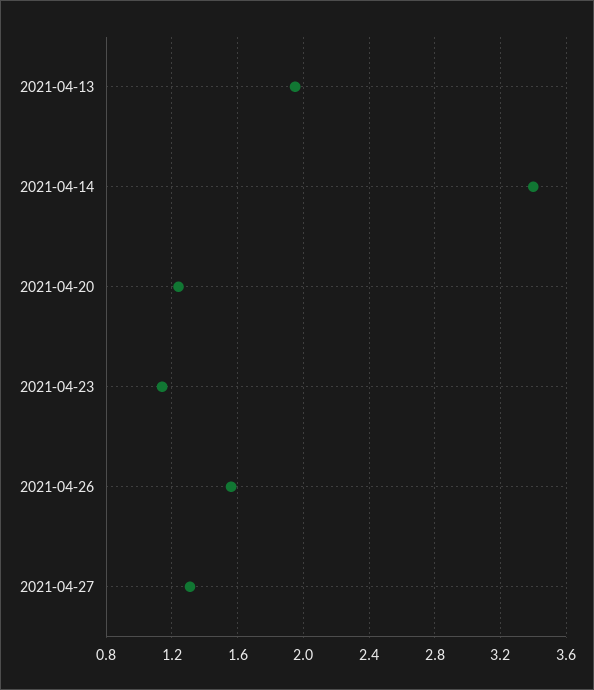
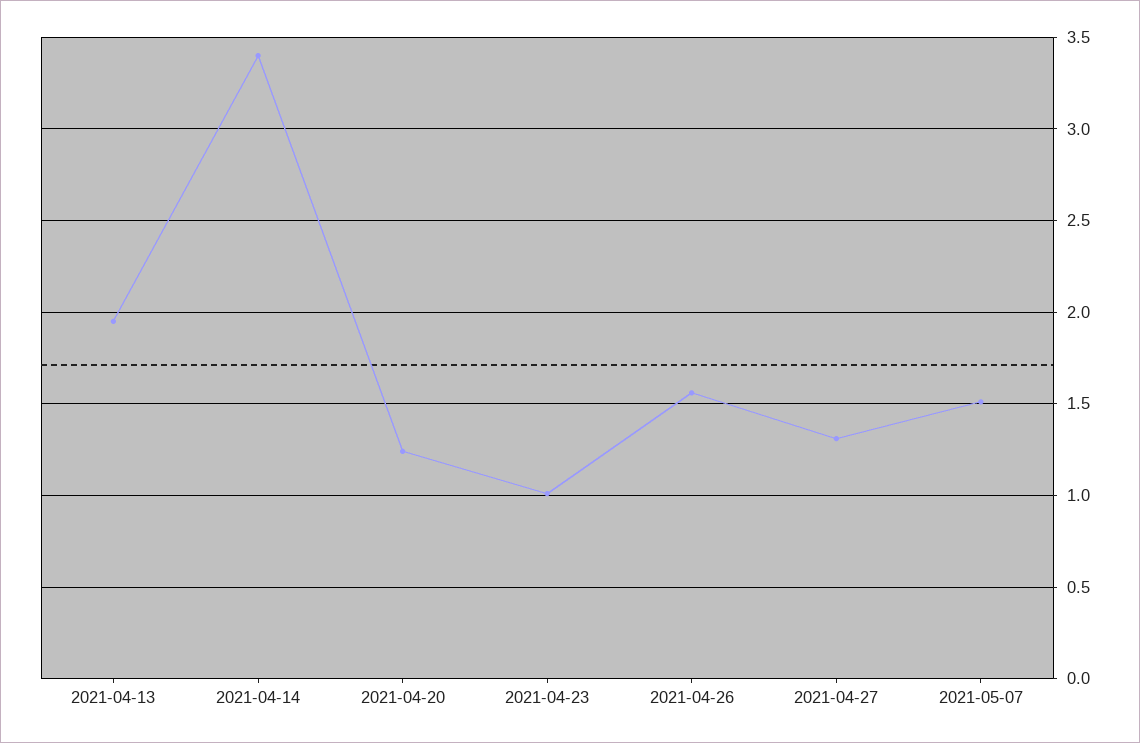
2021-04-23: 1.15 -> 1
2021-05-07: none -> 1.5

